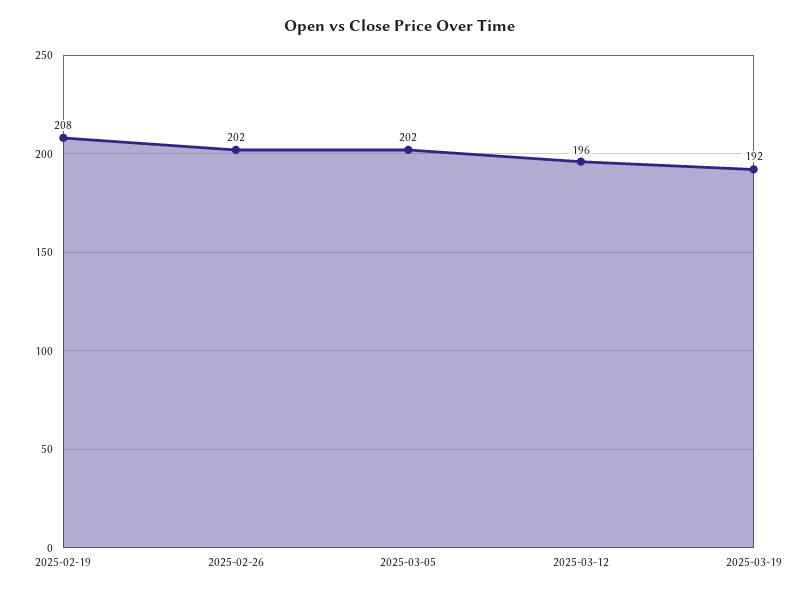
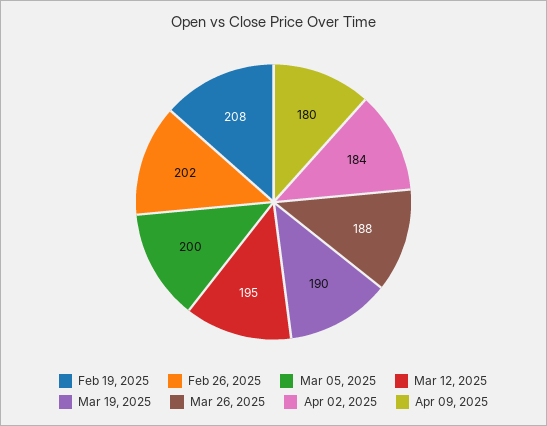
2025-03-05: 202 -> 200
2025-03-12: 196 -> 195
2025-03-19: 192 -> 190
Mar 26, 2025: none -> 188
Apr 02, 2025: none -> 184
Apr 09, 2025: none -> 180

